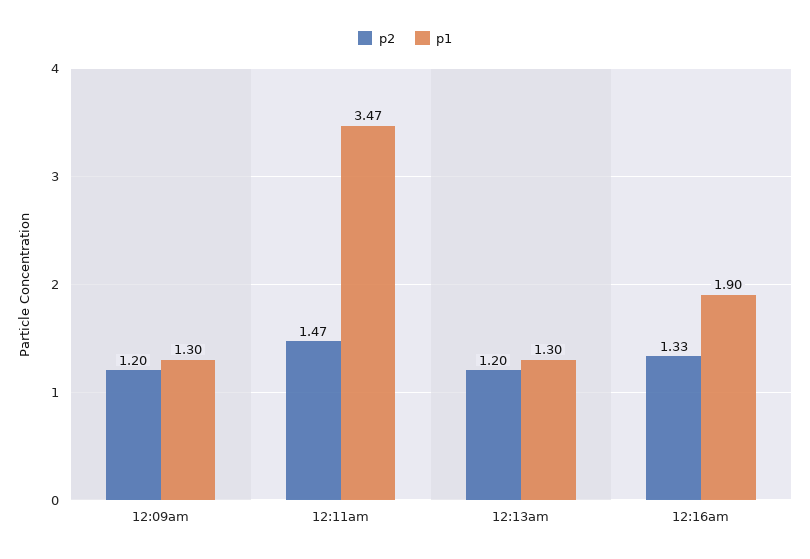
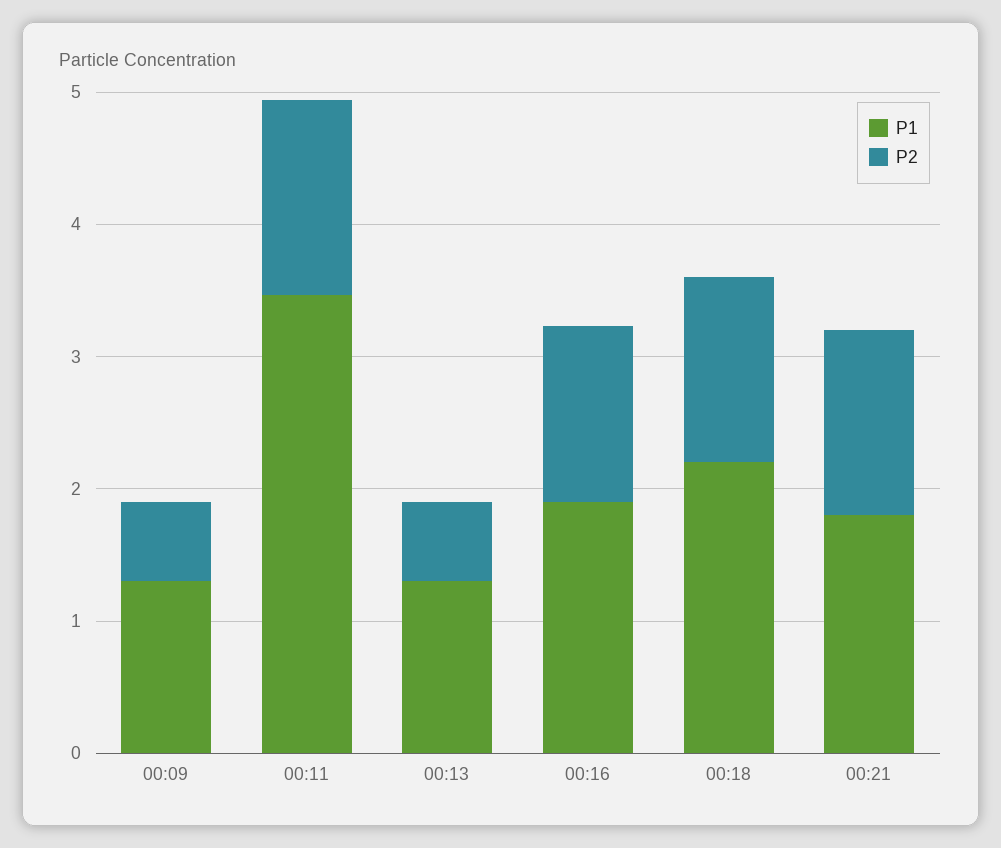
p2, 12:09am: 1.2 -> 0.6
p2, 12:13am: 1.2 -> 0.6
p1, 00:18: none -> 2.2
p2, 00:18: none -> 1.4
p1, 00:21: none -> 1.8
p2, 00:21: none -> 1.4

